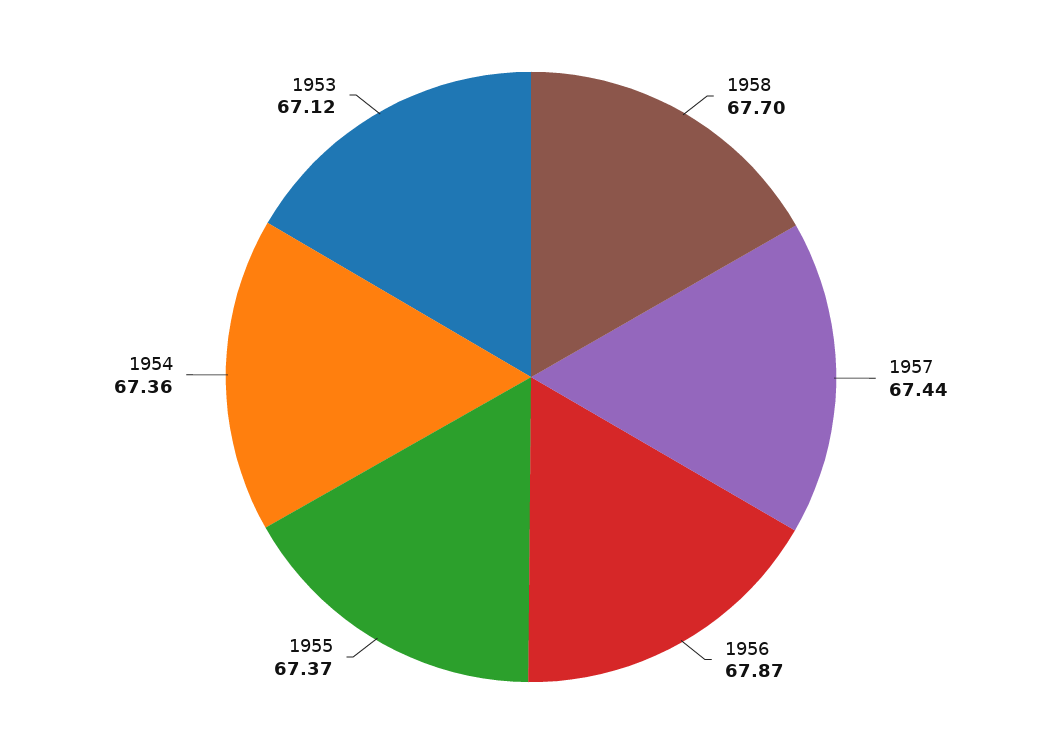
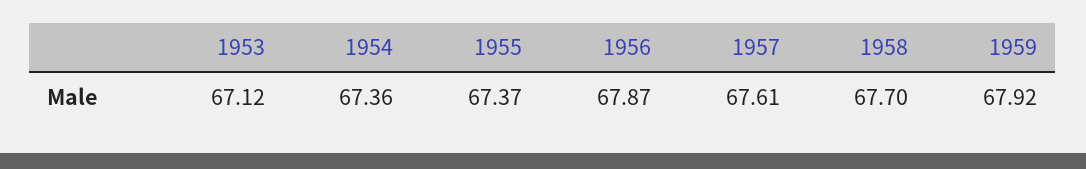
1957: 67.44 -> 67.61
1959: none -> 67.92

